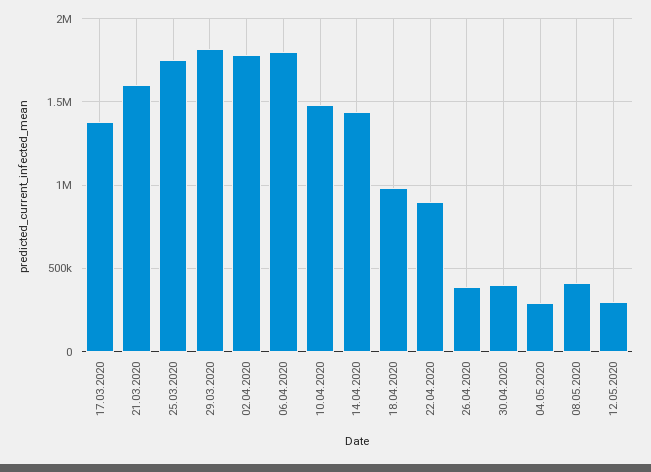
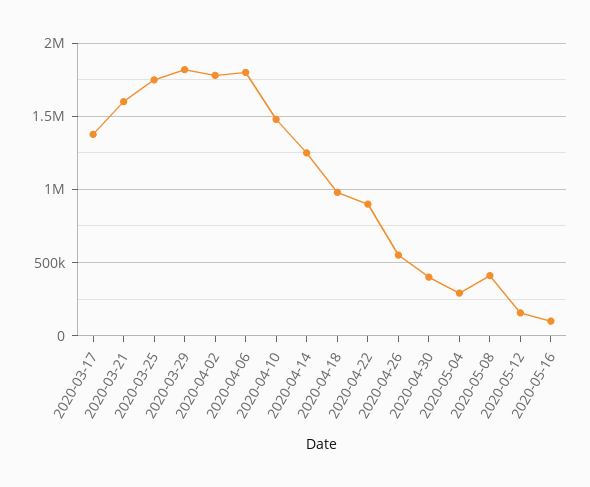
14.04.2020: 1450000 -> 1250000
26.04.2020: 400000 -> 550000
12.05.2020: 300000 -> 150000
2020-05-16: none -> 100000

